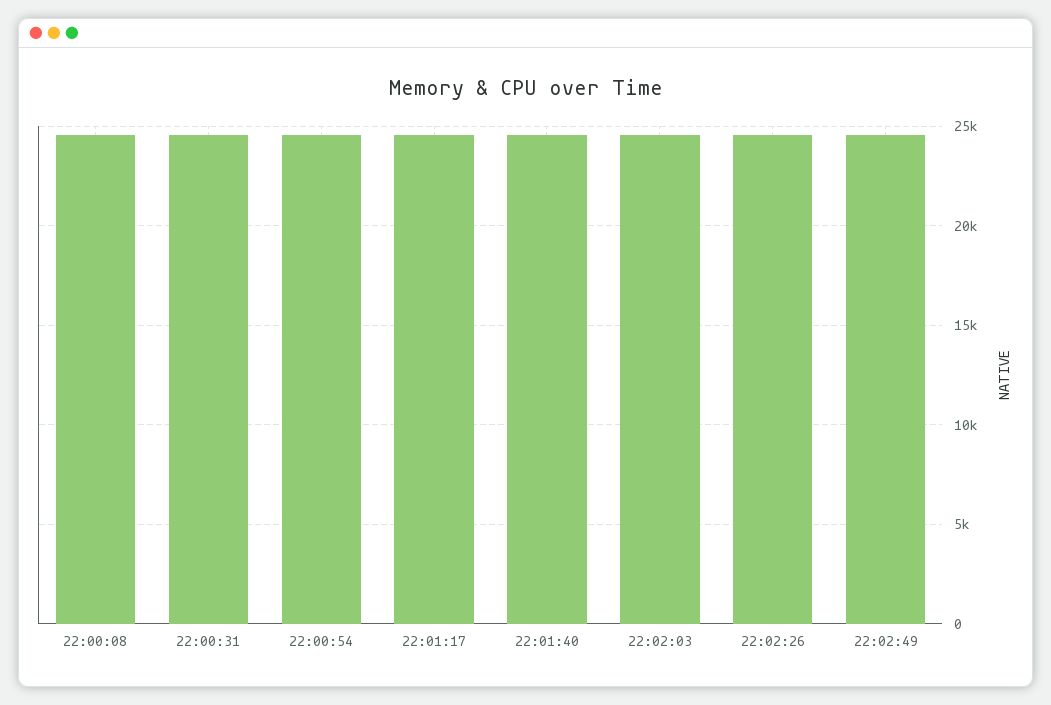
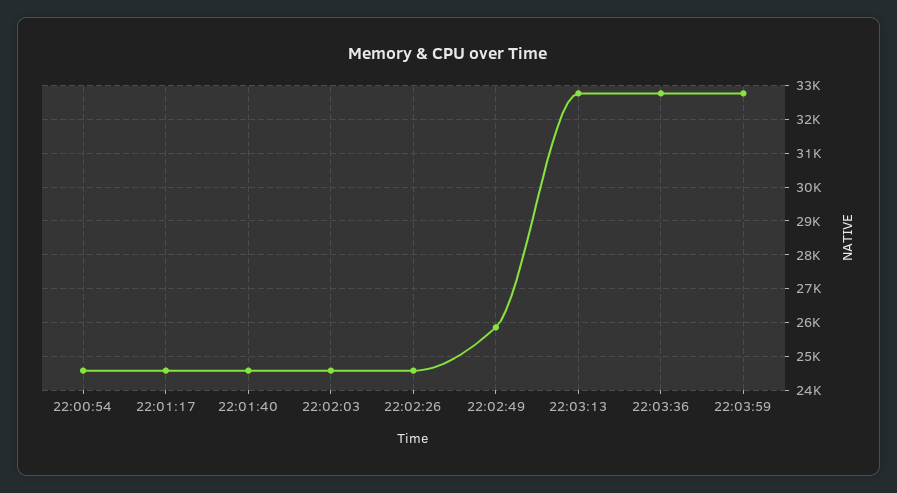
22:00:08: 24500 -> none
22:00:31: 24500 -> none
22:02:49: 24500 -> 25800
22:03:13: none -> 32800
22:03:36: none -> 32800
22:03:59: none -> 32800

